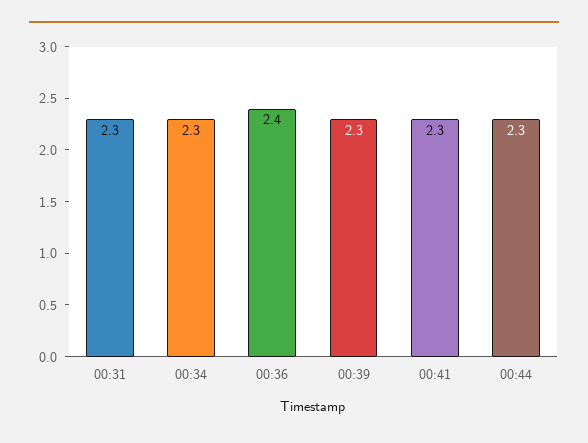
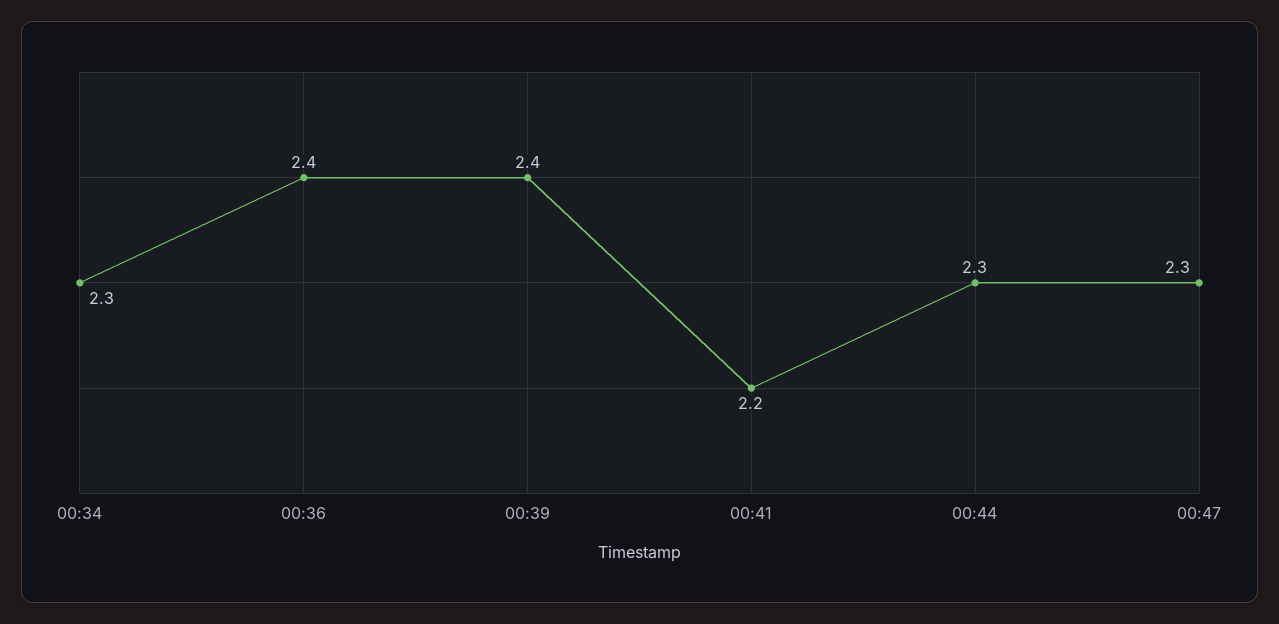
00:31: 2.3 -> none
00:39: 2.3 -> 2.4
00:41: 2.3 -> 2.2
00:47: none -> 2.3

